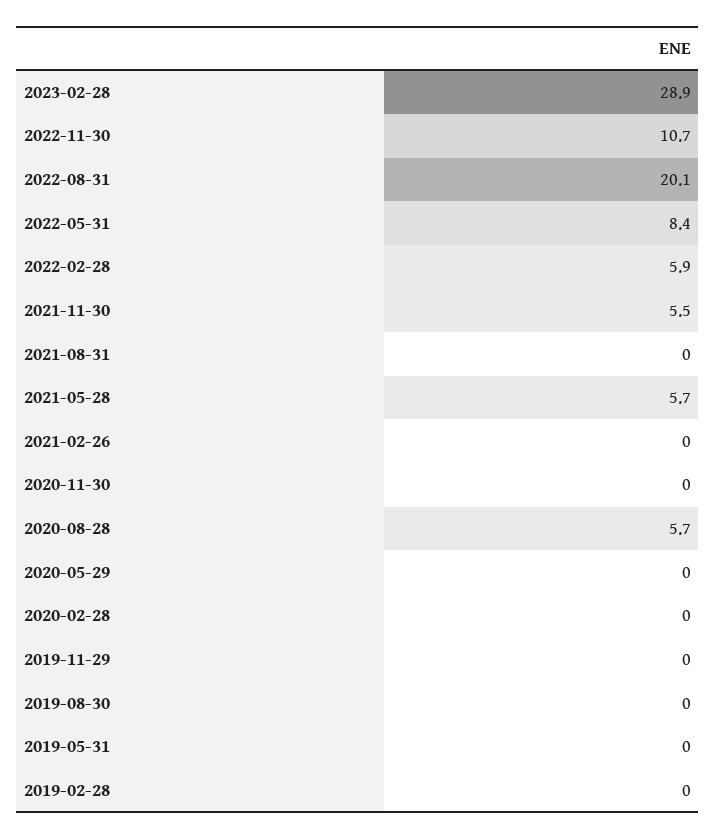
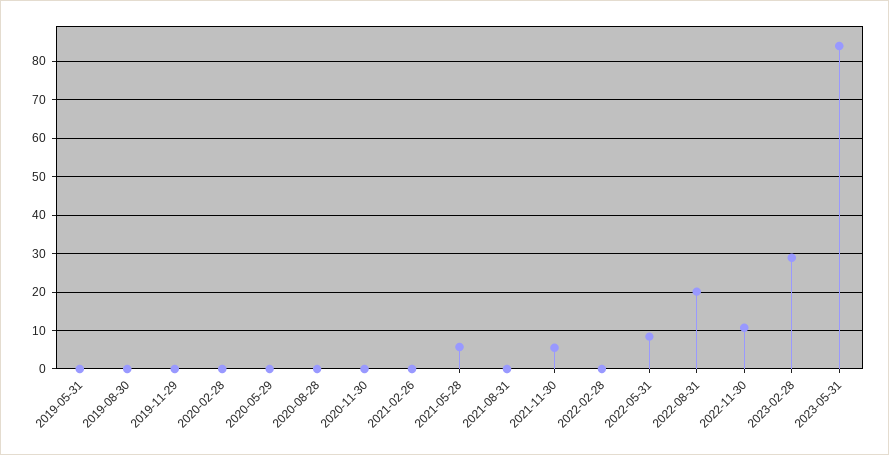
2022-02-28: 5.9 -> 0
2020-08-28: 5.7 -> 0
2019-02-28: 0 -> none
2023-05-31: none -> 84

